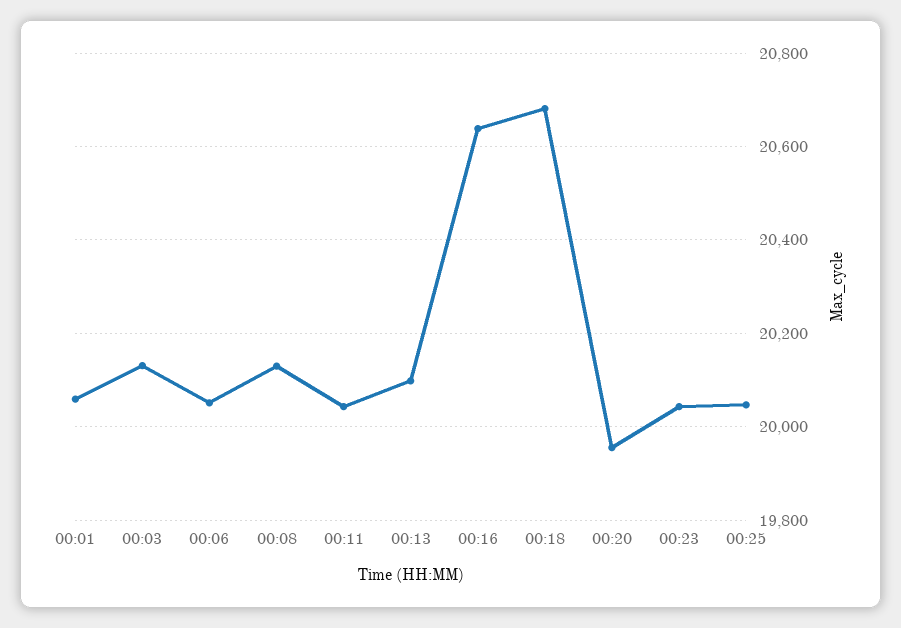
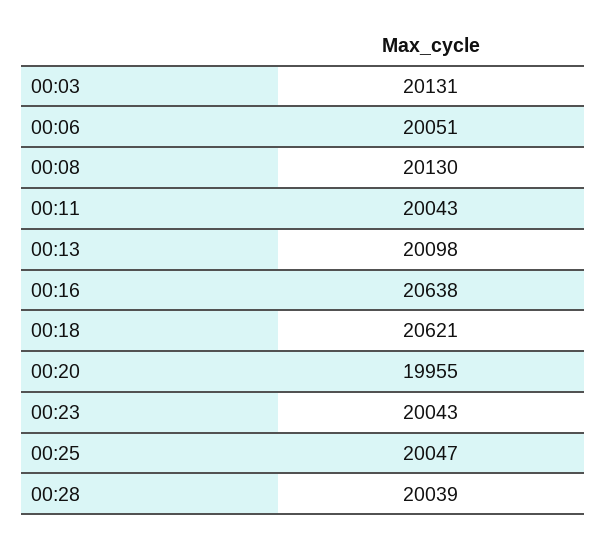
00:01: 20060 -> none
00:18: 20680 -> 20621
00:28: none -> 20039

